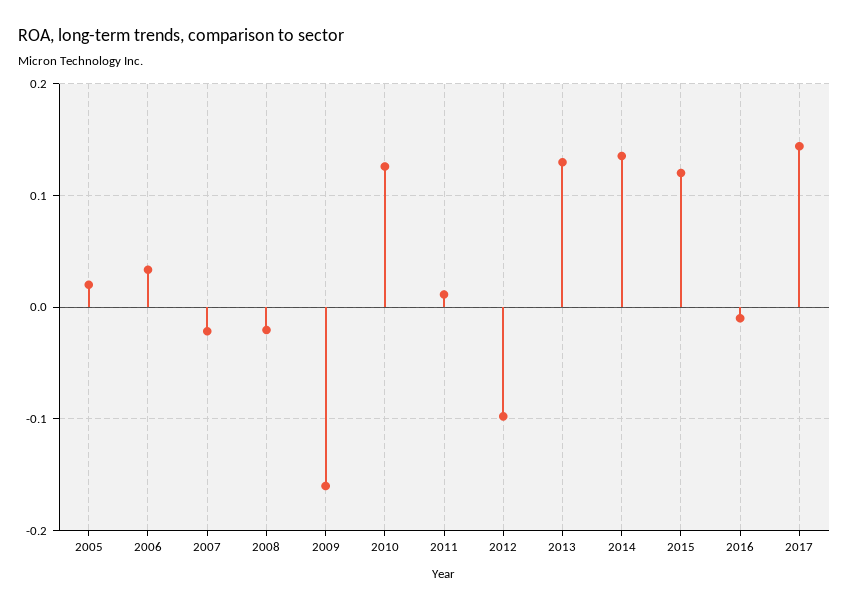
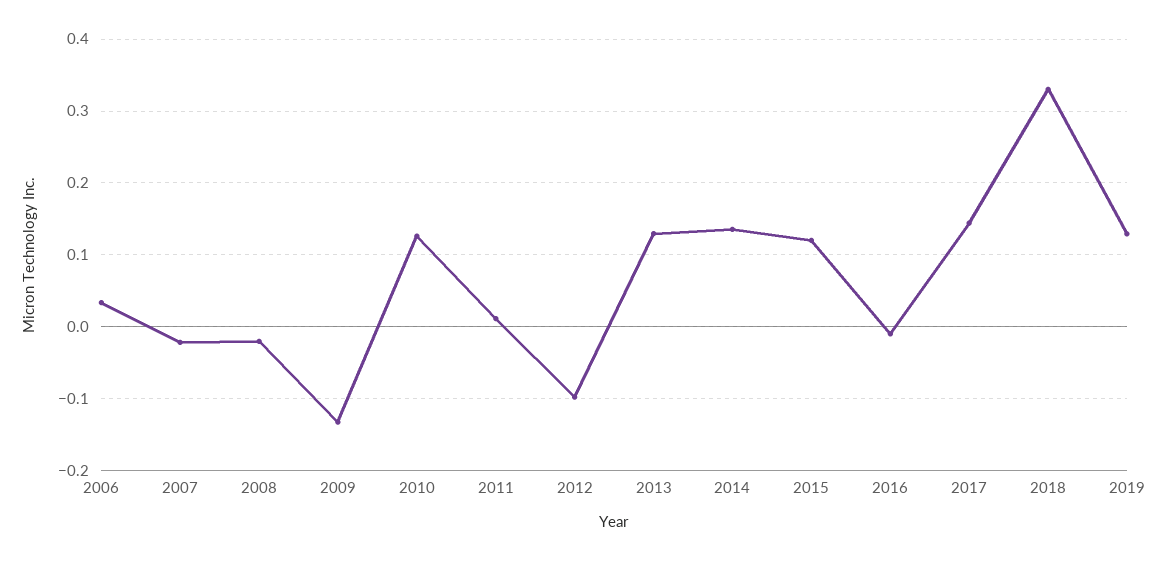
2005: 0.02 -> none
2009: -0.16 -> -0.13
2018: none -> 0.33
2019: none -> 0.13

